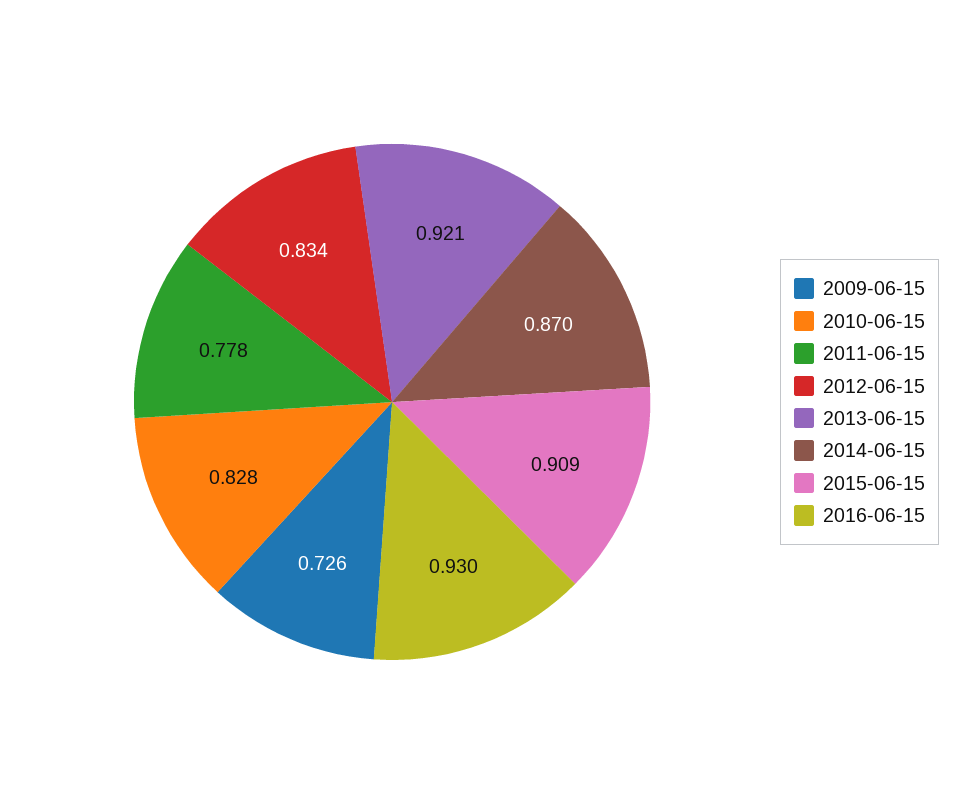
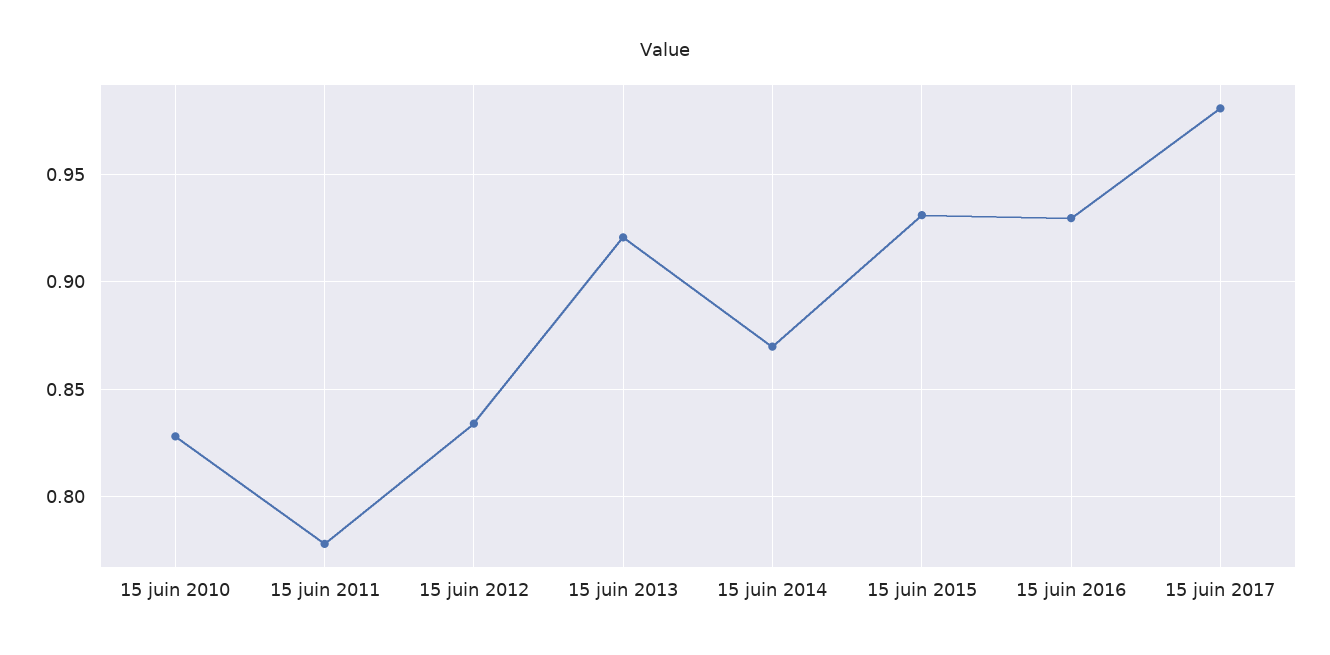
2009-06-15: 0.726 -> none
2015-06-15: 0.909 -> 0.93
15 juin 2017: none -> 0.98

